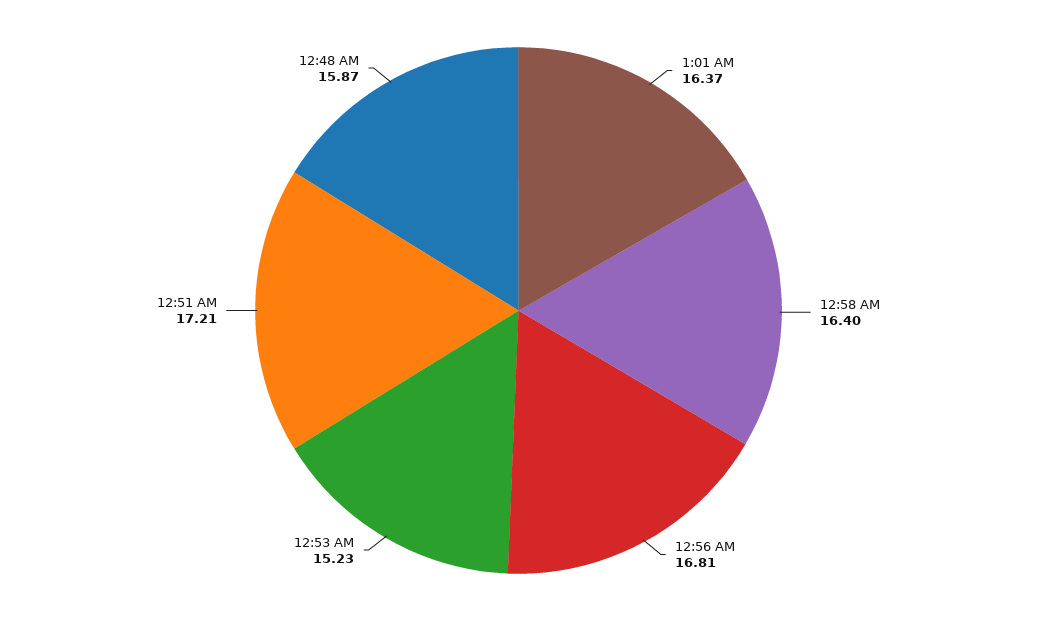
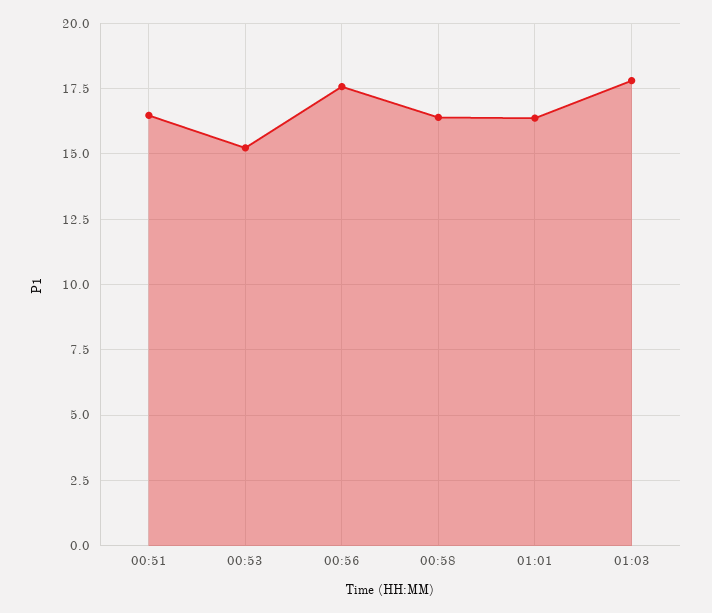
12:56 AM: 16.81 -> 17.5
12:51 AM: 17.21 -> 16.5
12:48 AM: 15.87 -> none
01:03: none -> 17.75

